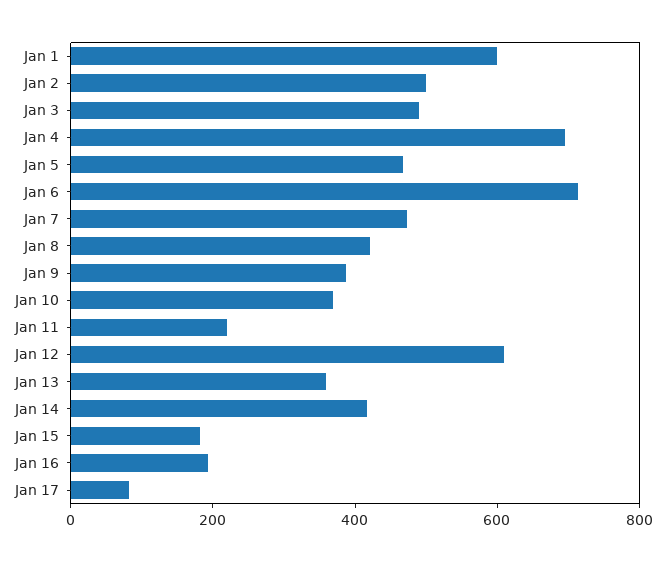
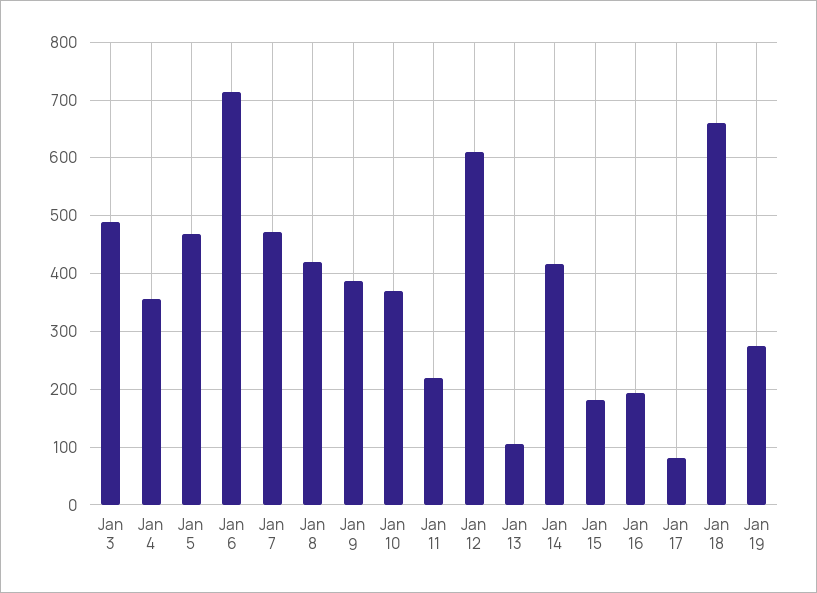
Jan 1: 600 -> none
Jan 2: 500 -> none
Jan 4: 700 -> 360
Jan 13: 350 -> 100
Jan 18: none -> 660
Jan 19: none -> 280

